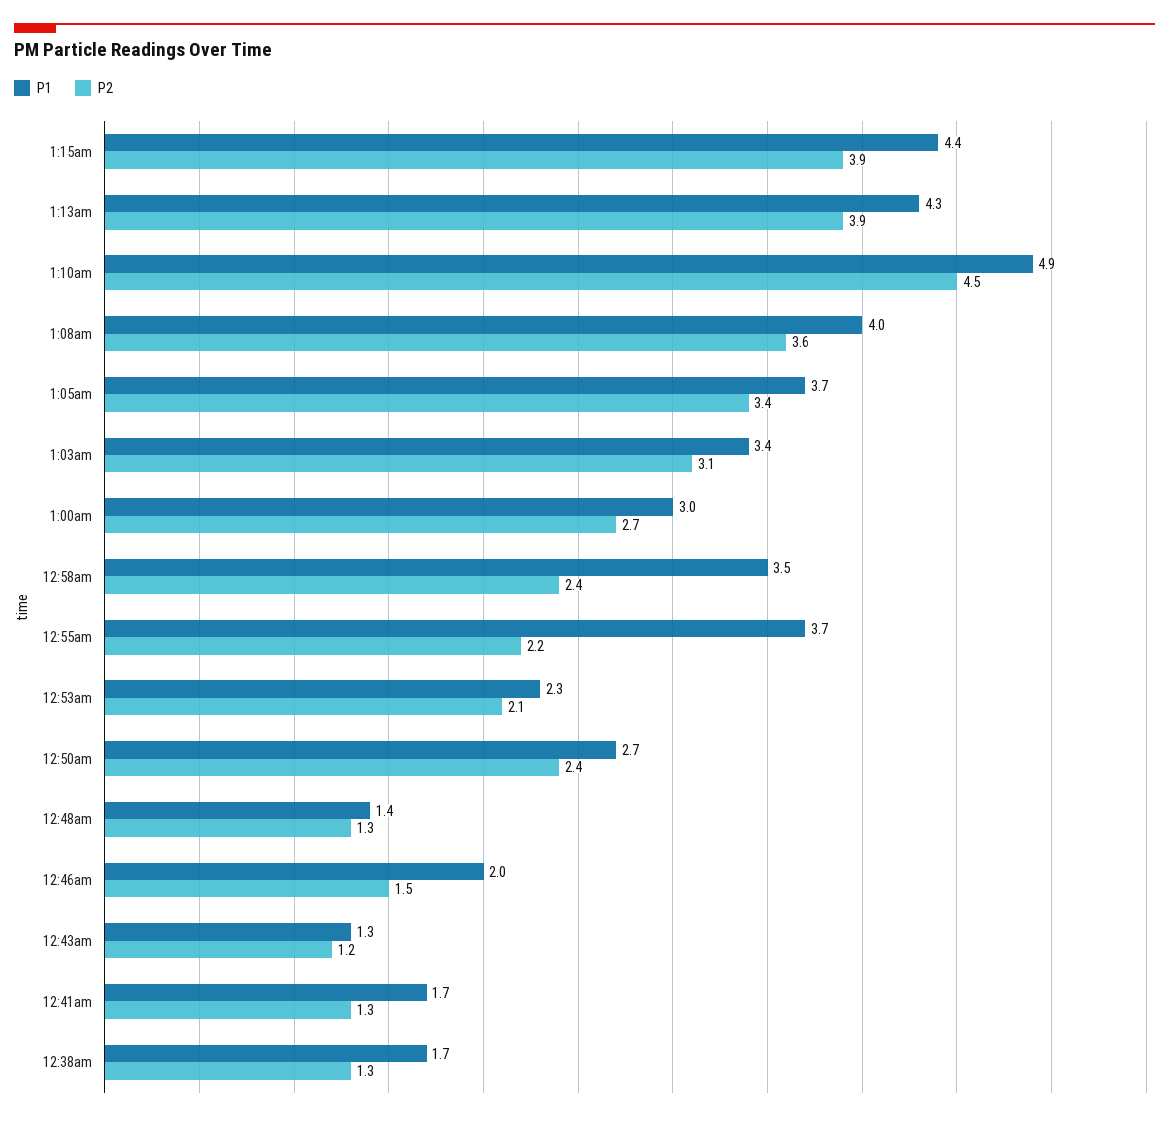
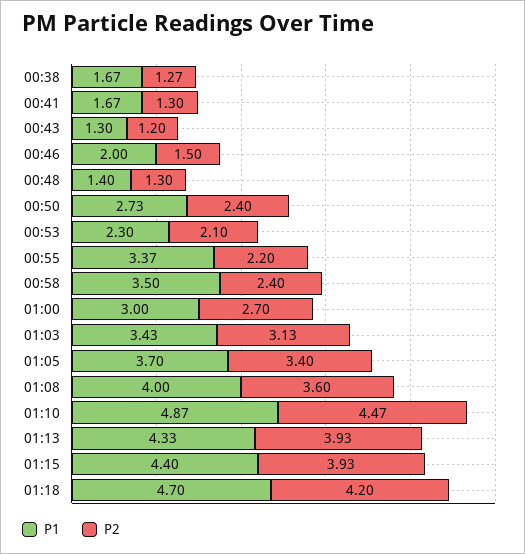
P1, 12:55am: 3.7 -> 3.37
P1, 01:18: none -> 4.7
P2, 01:18: none -> 4.2

